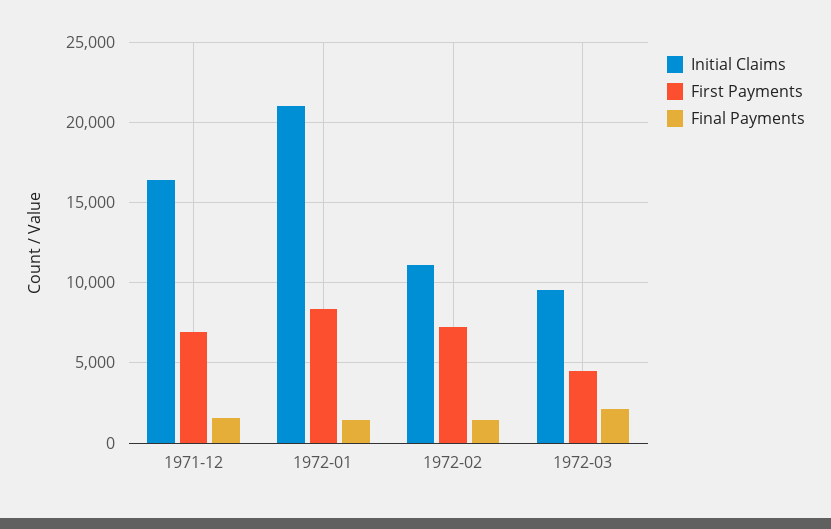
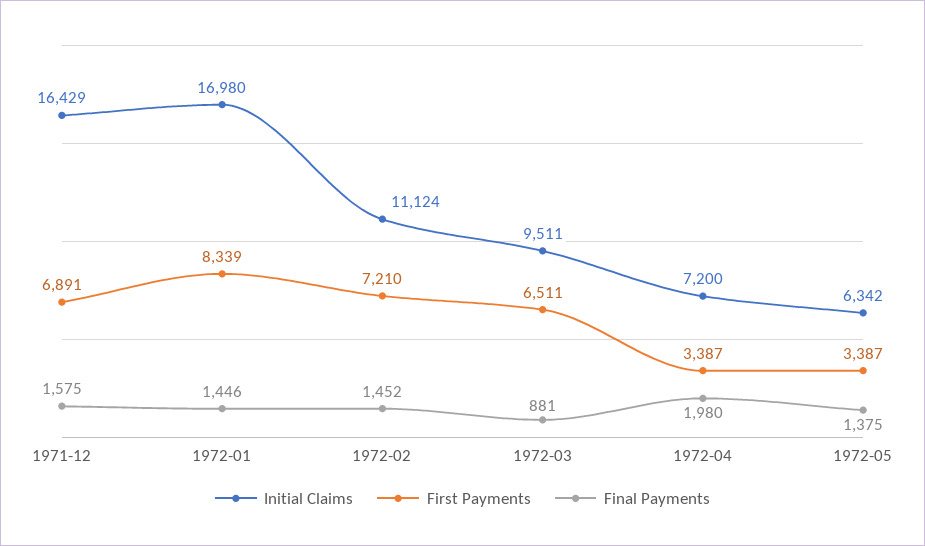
Initial Claims, 1972-01: 21000 -> 16980
First Payments, 1972-03: 4500 -> 6511
Final Payments, 1972-03: 2000 -> 881
Initial Claims, 1972-04: none -> 7200
First Payments, 1972-04: none -> 3387
Final Payments, 1972-04: none -> 1980
Initial Claims, 1972-05: none -> 6342
First Payments, 1972-05: none -> 3387
Final Payments, 1972-05: none -> 1375

